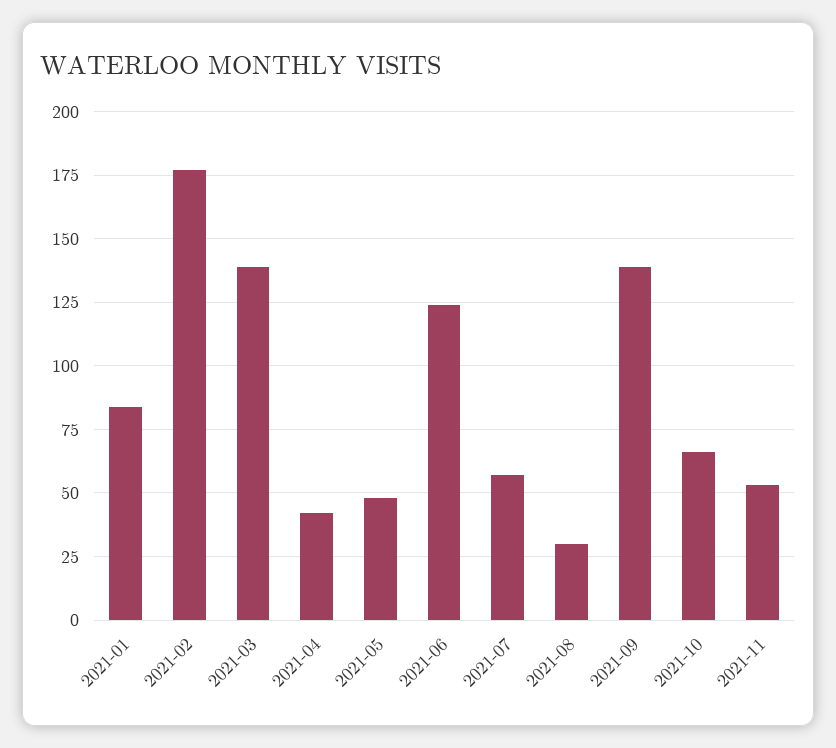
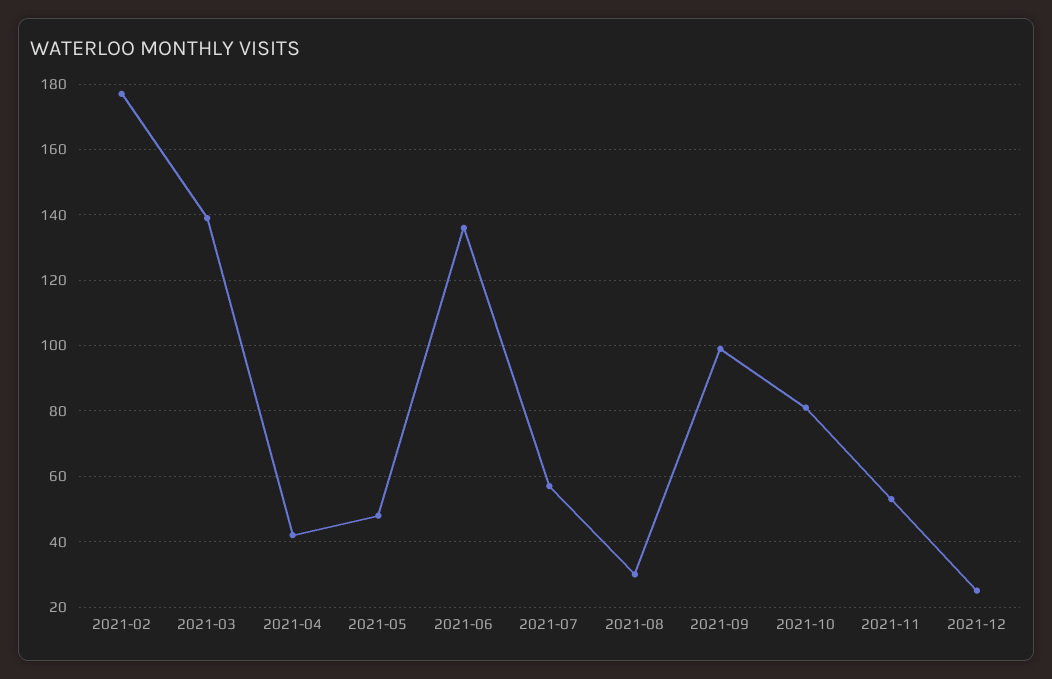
2021-01: 85 -> none
2021-06: 125 -> 135
2021-09: 140 -> 100
2021-10: 65 -> 80
2021-12: none -> 25

